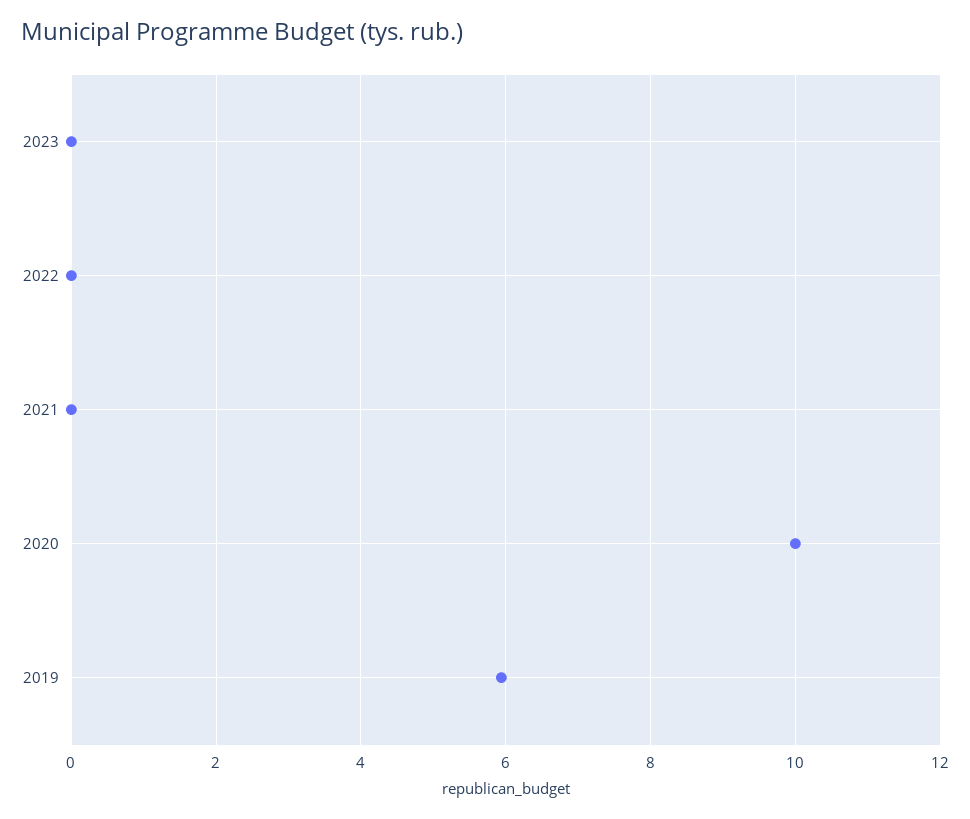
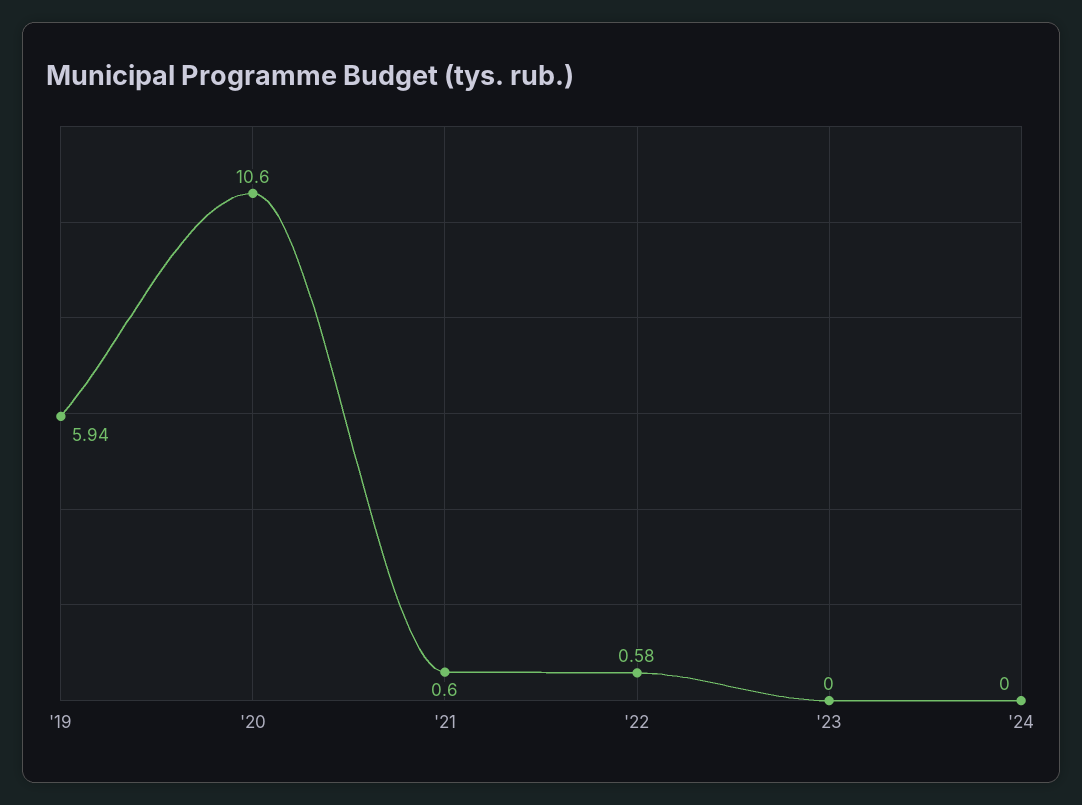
2022: 0 -> 0.58
2021: 0 -> 0.6
2020: 10 -> 10.6
'24: none -> 0

